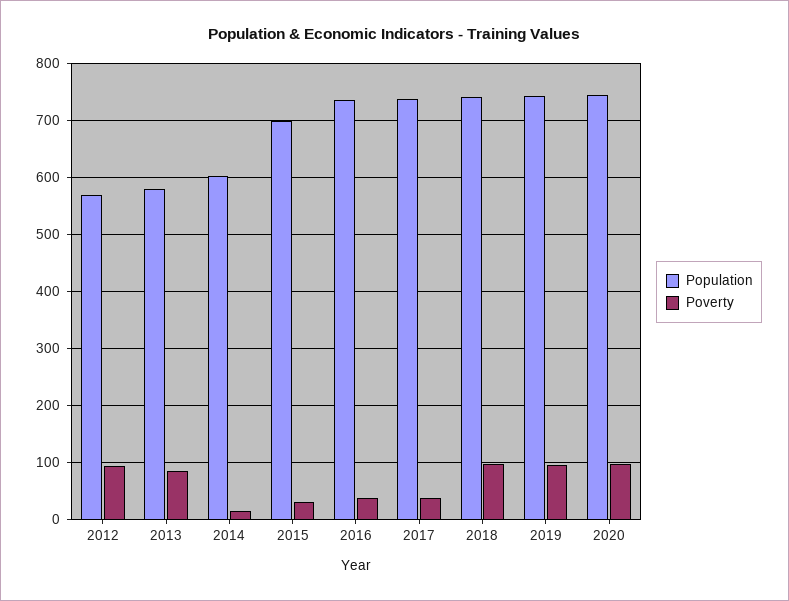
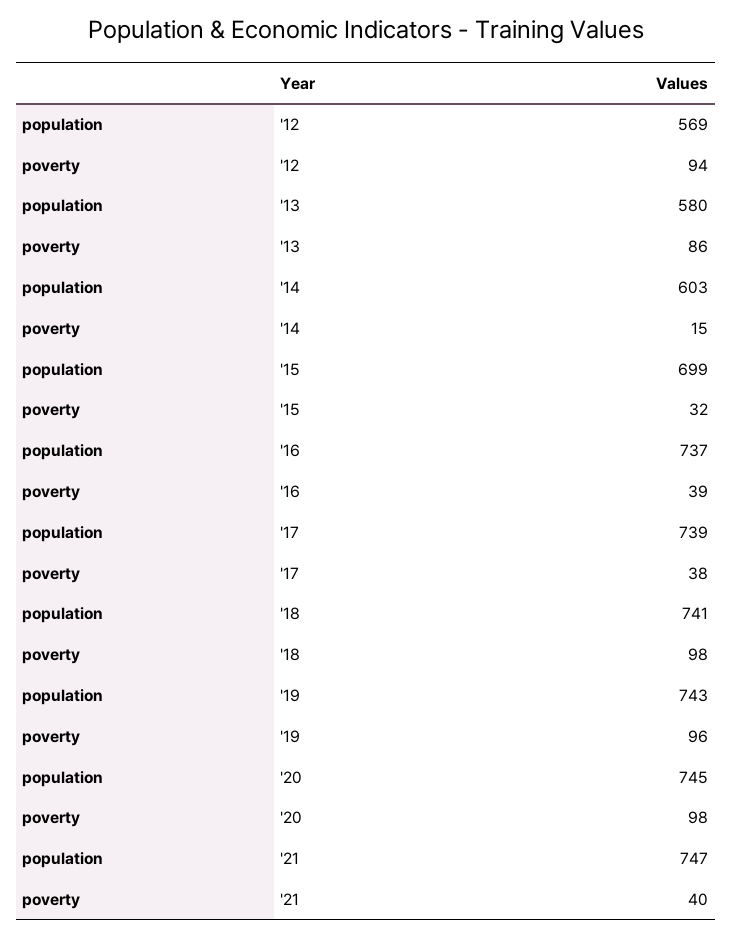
Population, '21: none -> 747
Poverty, '21: none -> 40

